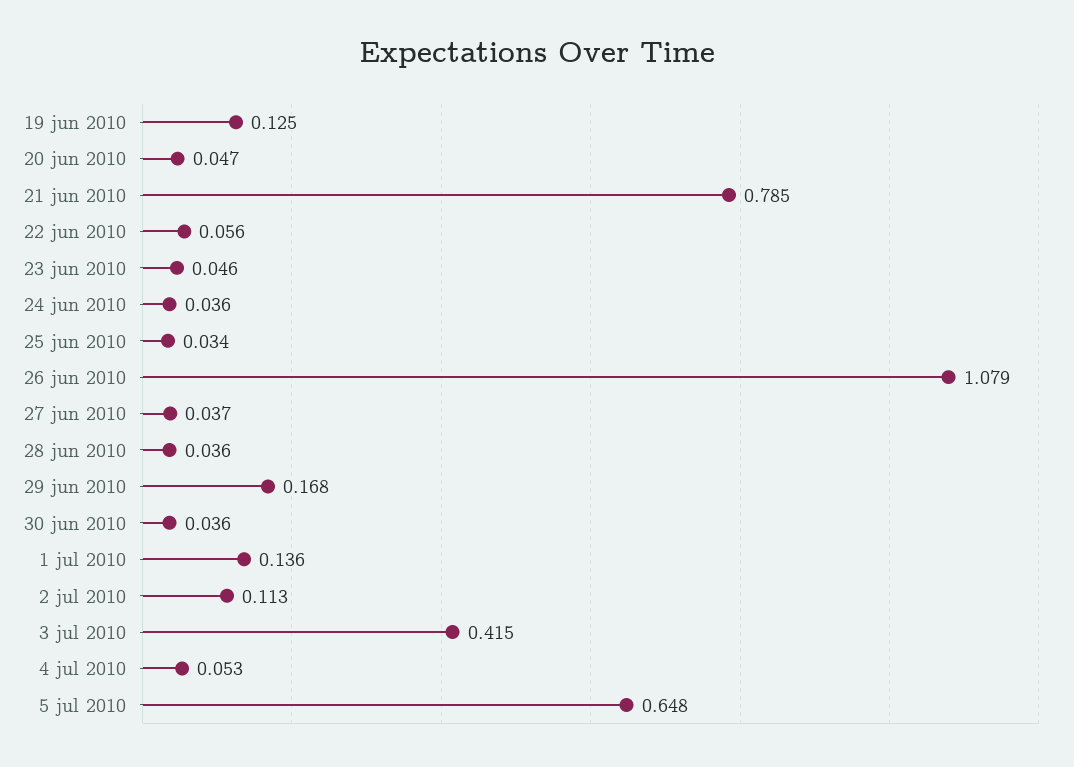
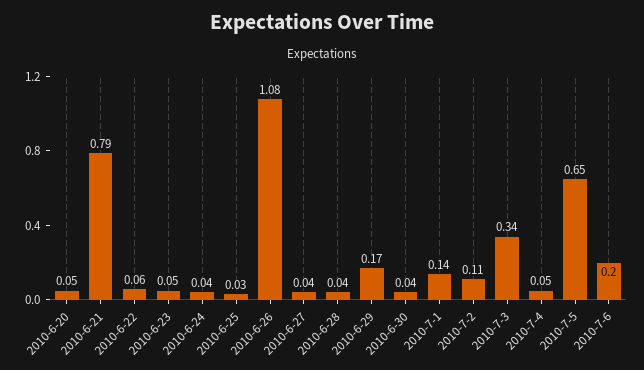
19 jun 2010: 0.125 -> none
3 jul 2010: 0.415 -> 0.34
2010-7-6: none -> 0.2

